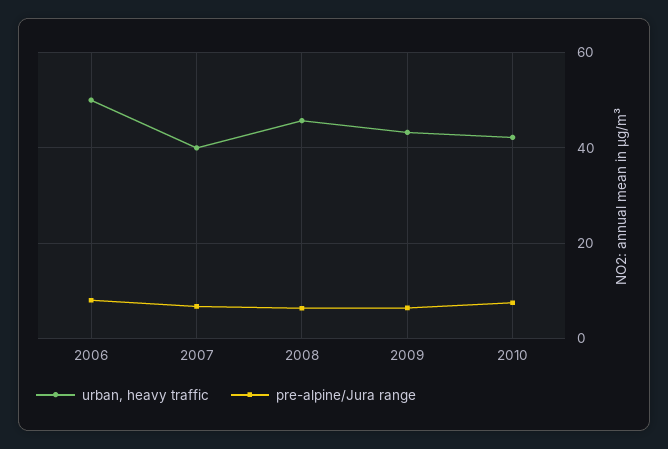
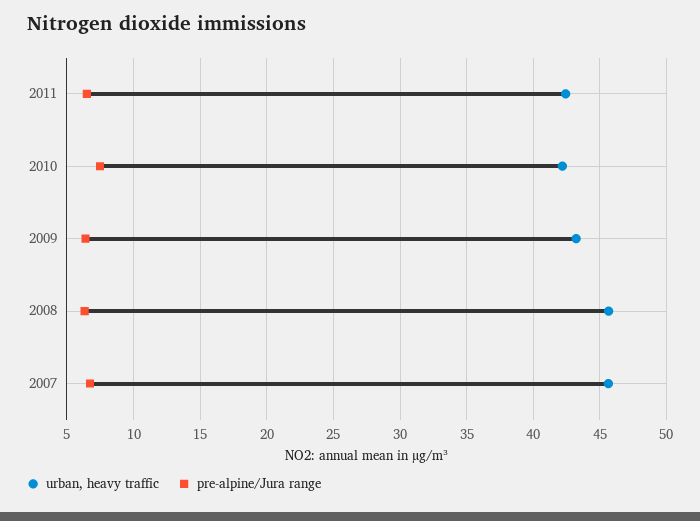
urban, heavy traffic, 2006: 50 -> none
pre-alpine/Jura range, 2006: 8 -> none
urban, heavy traffic, 2007: 40 -> 45.5
urban, heavy traffic, 2011: none -> 42.5
pre-alpine/Jura range, 2011: none -> 6.5

